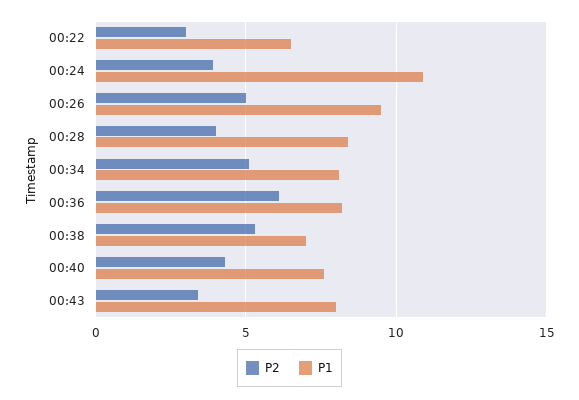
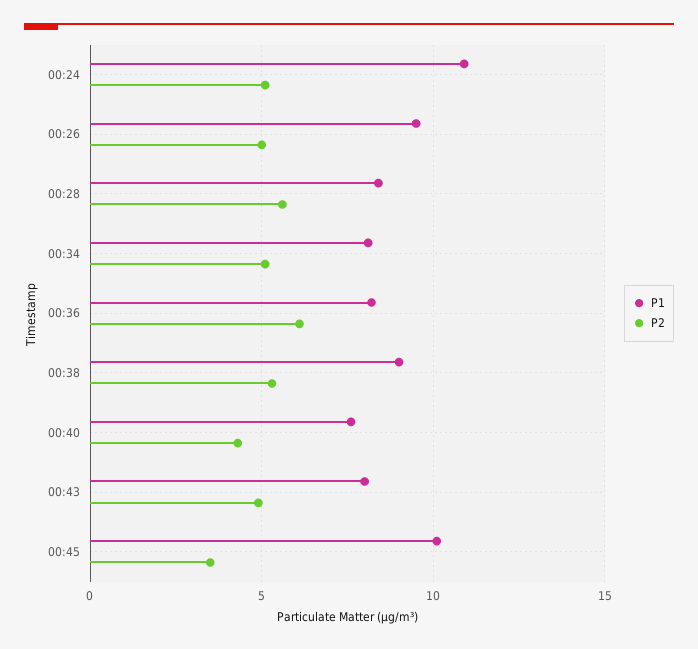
P2, 00:22: 3 -> none
P1, 00:22: 6.5 -> none
P2, 00:24: 4 -> 5
P2, 00:28: 4 -> 5.5
P1, 00:38: 7 -> 9
P2, 00:43: 3.5 -> 5
P1, 00:45: none -> 10
P2, 00:45: none -> 3.5

